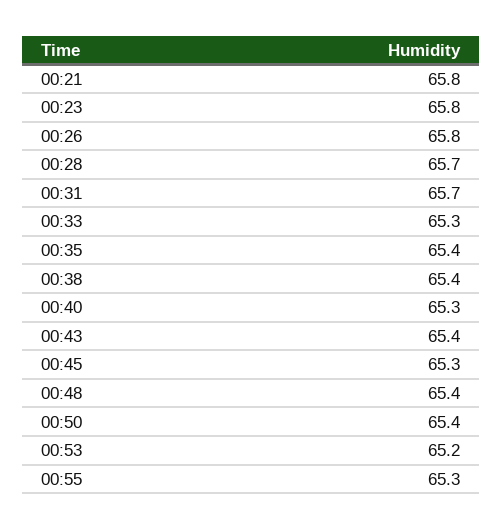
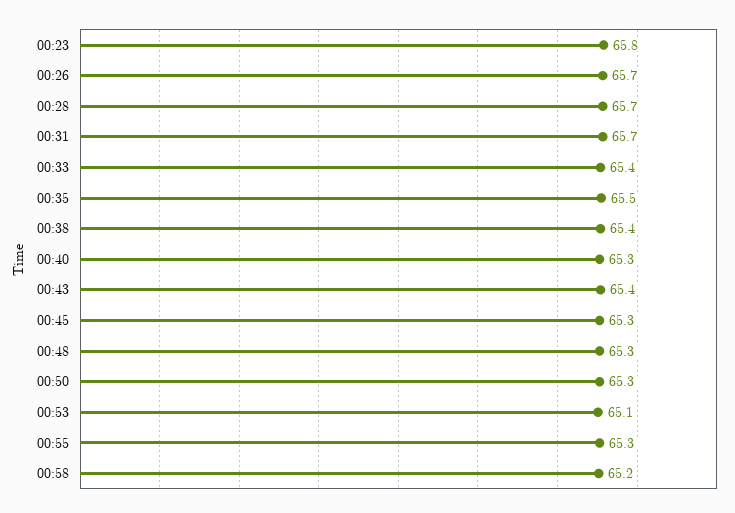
00:21: 65.8 -> none
00:26: 65.8 -> 65.7
00:33: 65.3 -> 65.4
00:35: 65.4 -> 65.5
00:48: 65.4 -> 65.3
00:50: 65.4 -> 65.3
00:53: 65.2 -> 65.1
00:58: none -> 65.2

